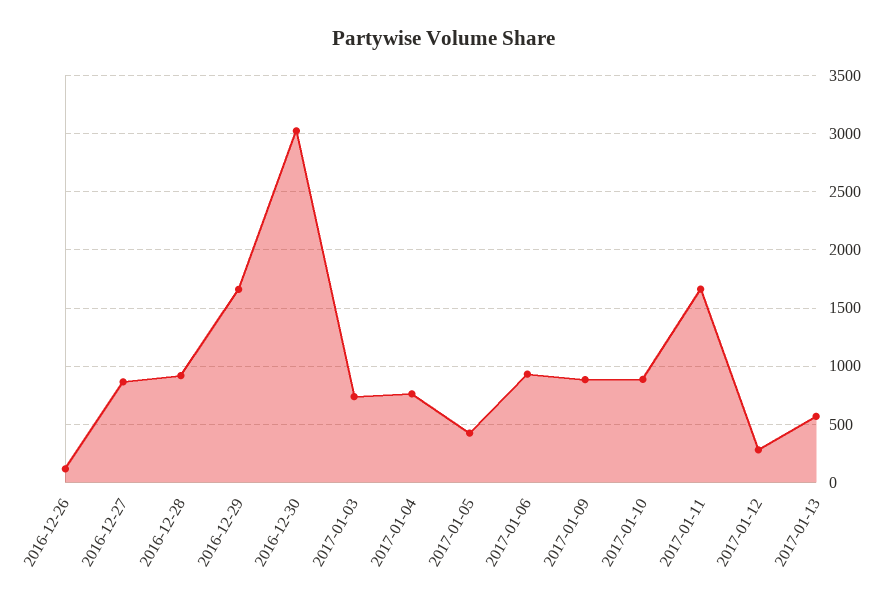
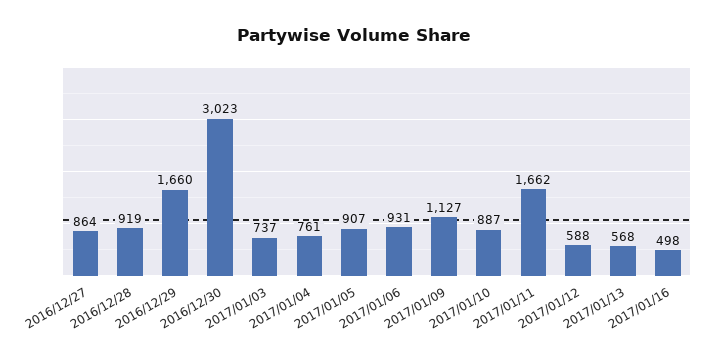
2016-12-26: 100 -> none
2017-01-05: 400 -> 907
2017-01-09: 900 -> 1127
2017-01-12: 300 -> 588
2017/01/16: none -> 498

